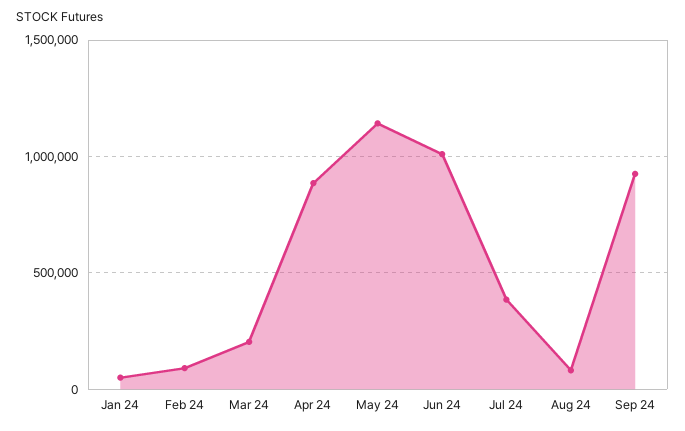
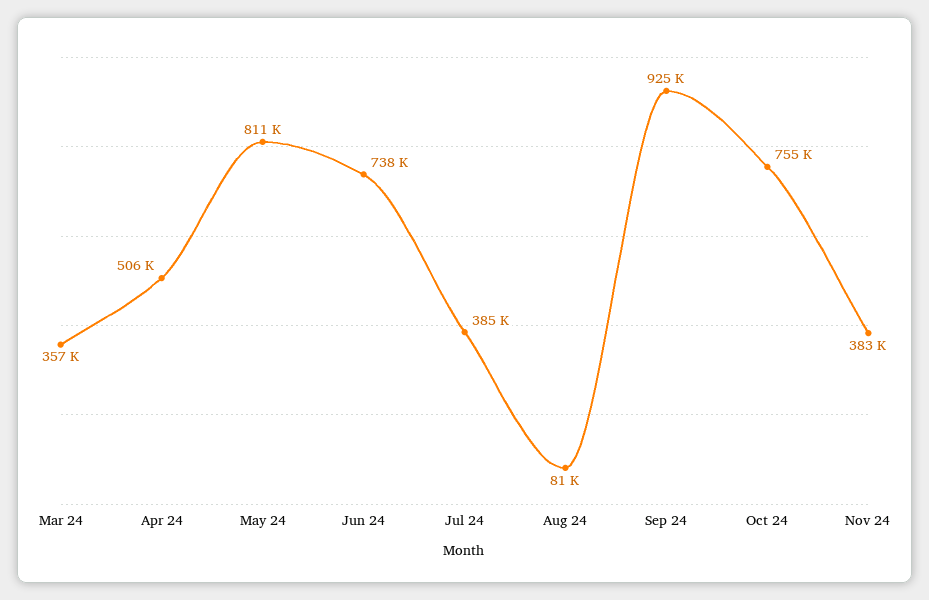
Jan 24: 50000 -> none
Feb 24: 100000 -> none
Mar 24: 200000 -> 357000
Apr 24: 900000 -> 506000
May 24: 1150000 -> 811000
Jun 24: 1000000 -> 738000
Oct 24: none -> 755000
Nov 24: none -> 383000

